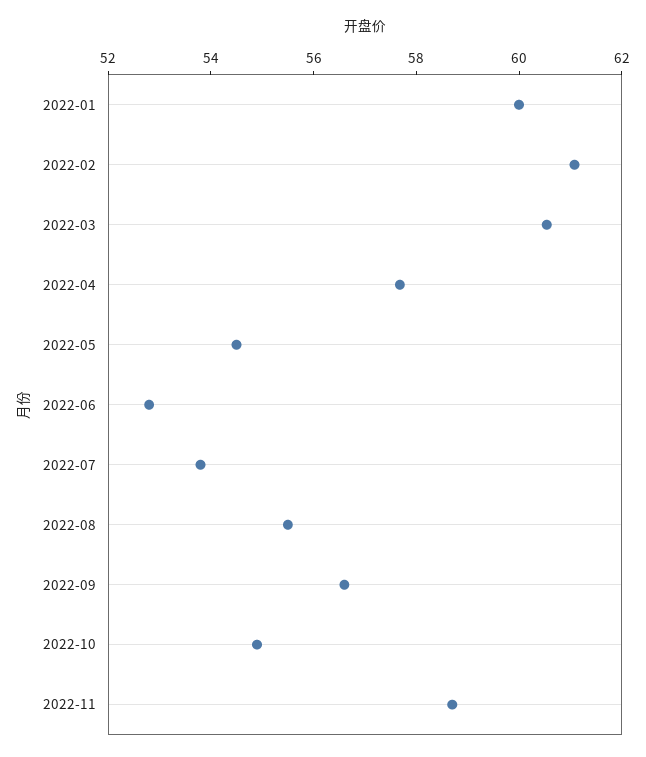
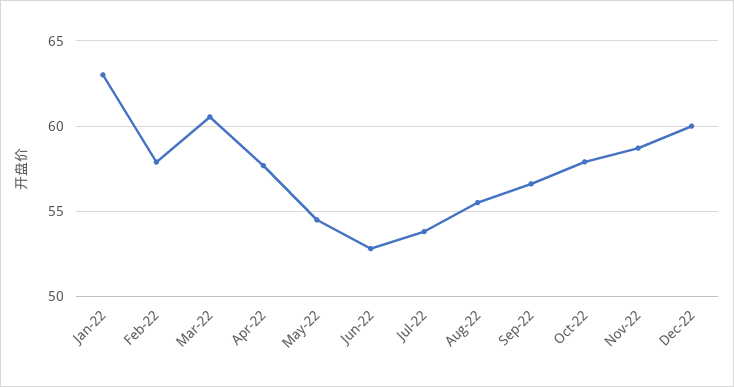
2022-01: 60 -> 63
2022-02: 61 -> 58
2022-10: 55 -> 58
Dec-22: none -> 60

